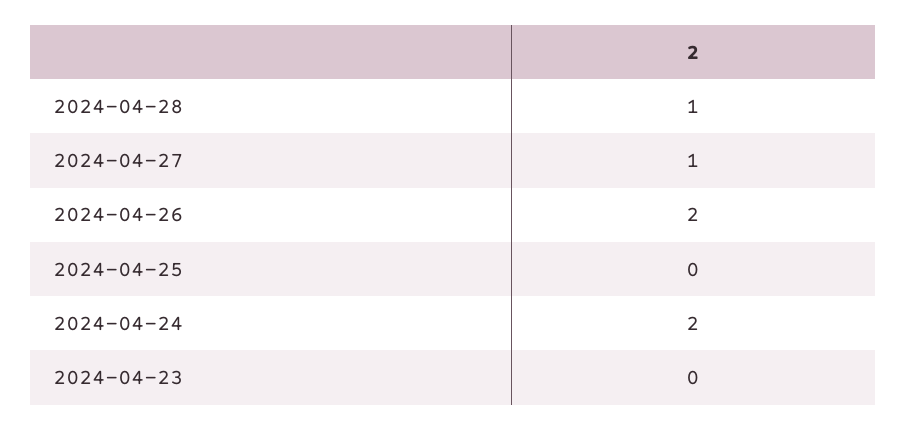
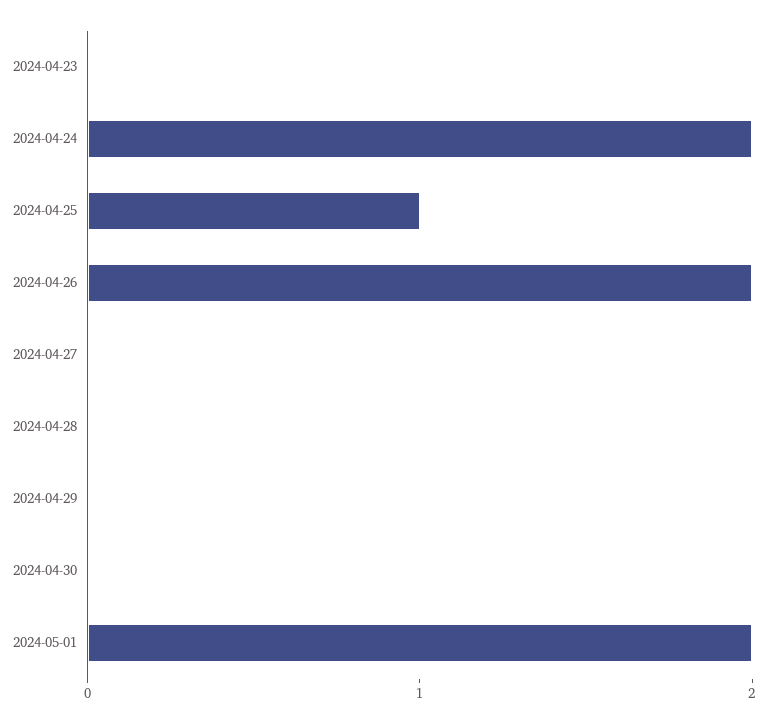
2024-04-28: 1 -> 0
2024-04-27: 1 -> 0
2024-04-25: 0 -> 1
2024-04-29: none -> 0
2024-04-30: none -> 0
2024-05-01: none -> 2

